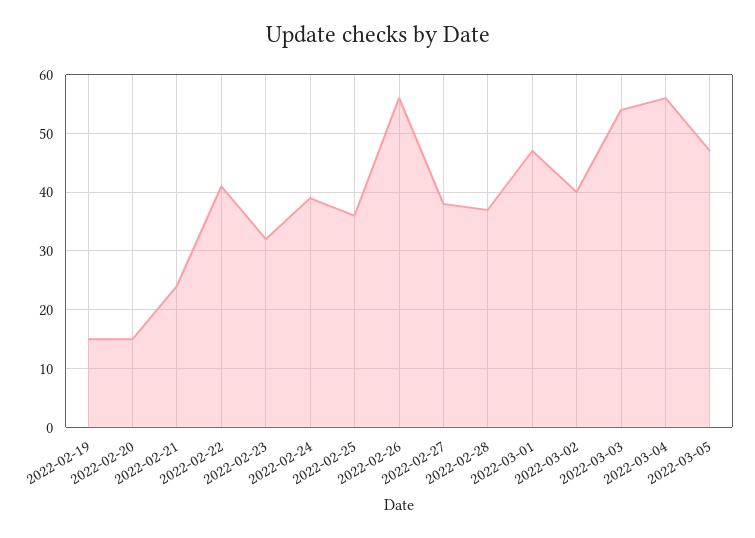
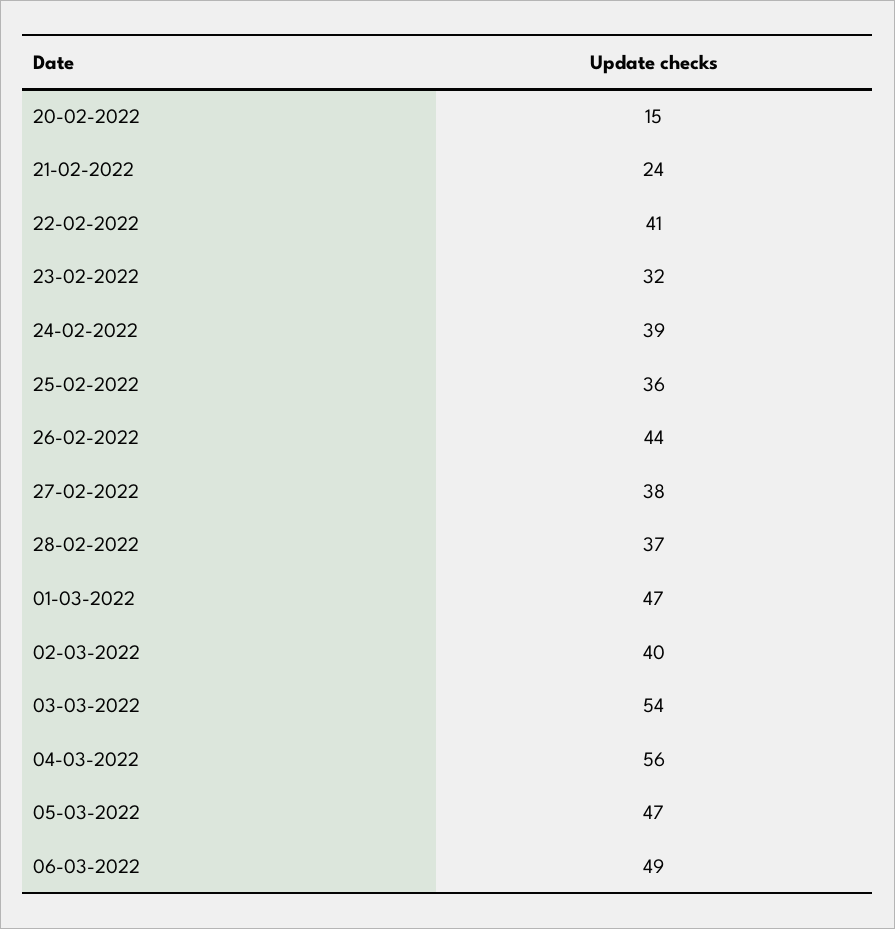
2022-02-19: 15 -> none
2022-02-26: 55 -> 44
06-03-2022: none -> 49

